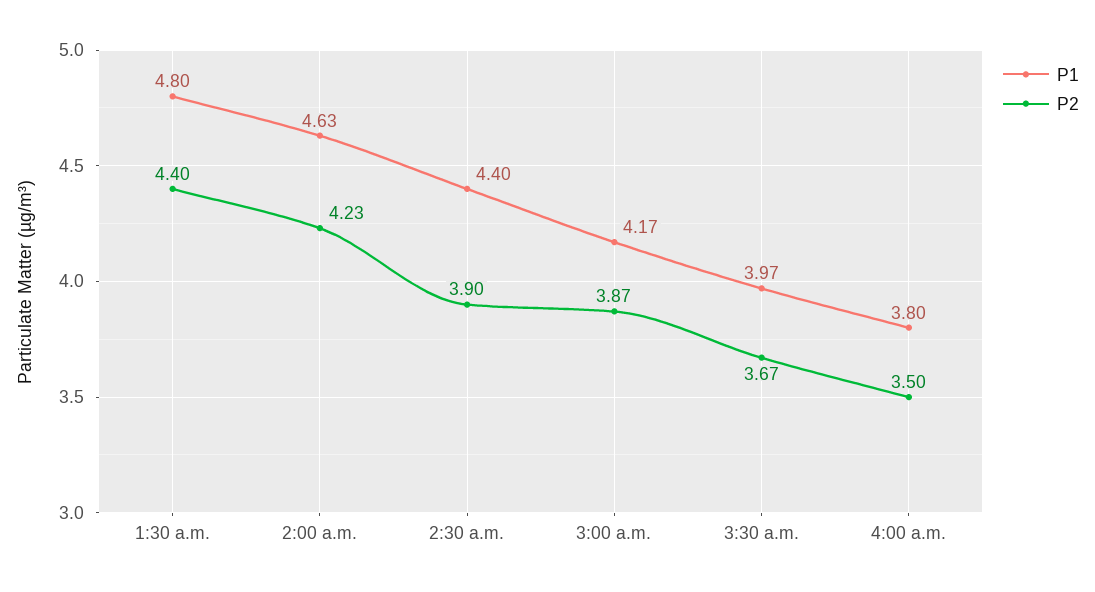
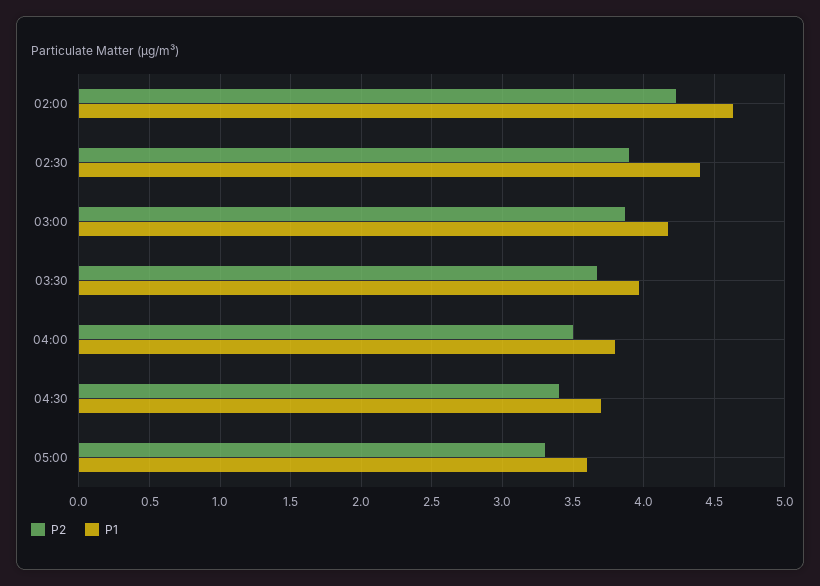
P1, 1:30 a.m.: 4.8 -> none
P2, 1:30 a.m.: 4.4 -> none
P2, 04:30: none -> 3.4
P1, 04:30: none -> 3.7
P2, 05:00: none -> 3.3
P1, 05:00: none -> 3.6

